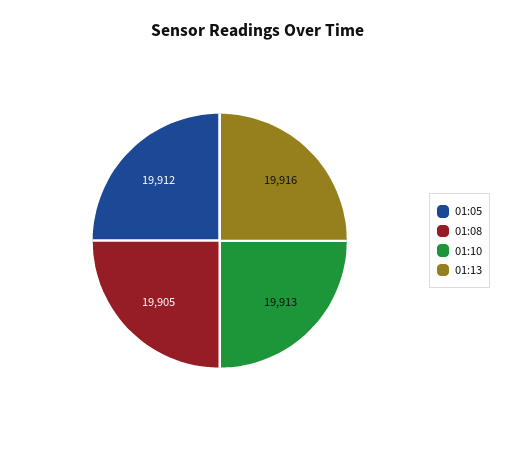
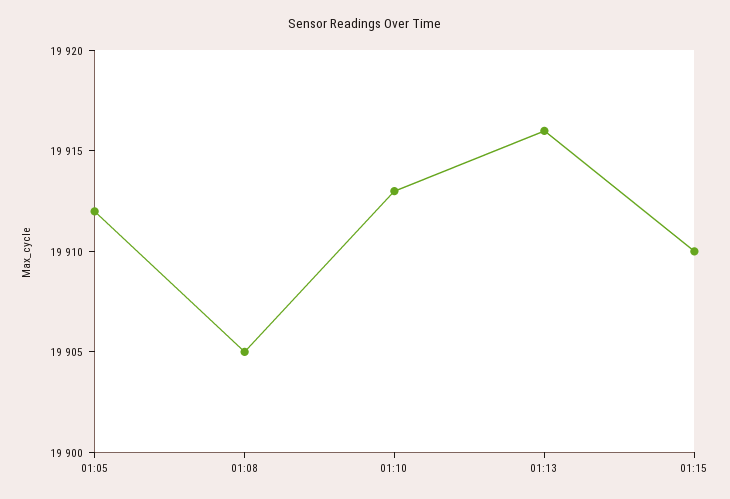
01:15: none -> 19910

